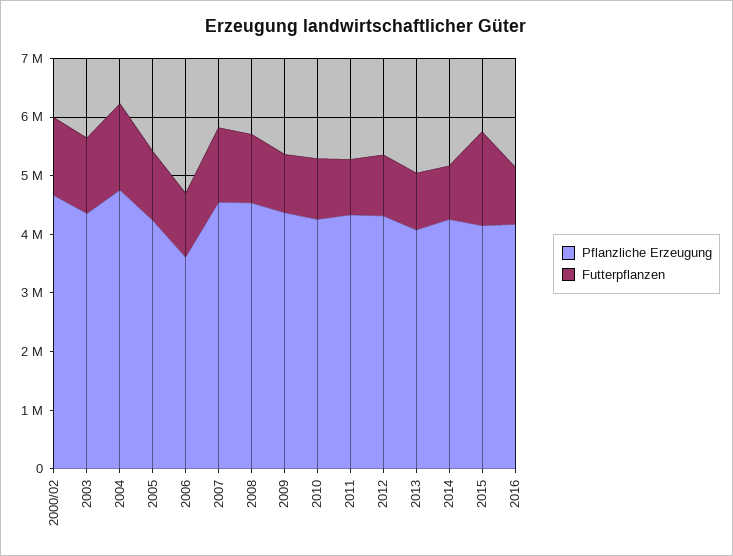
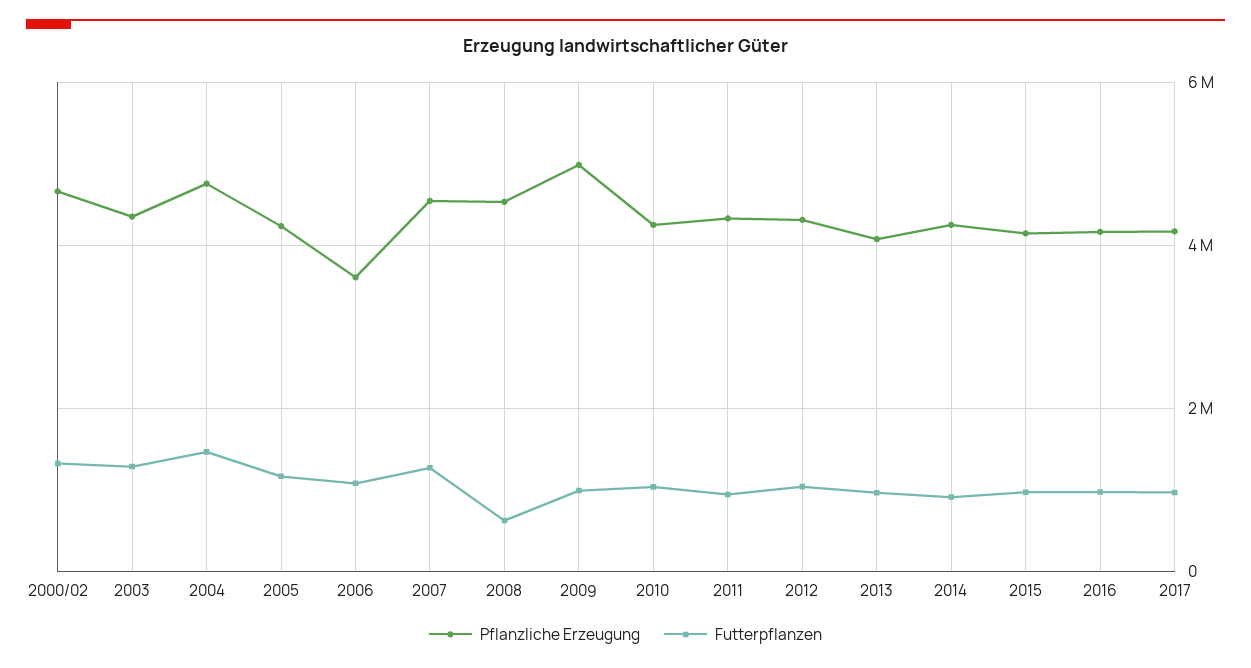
Futterpflanzen, 2008: 1200000 -> 600000
Pflanzliche Erzeugung, 2009: 4400000 -> 5000000
Futterpflanzen, 2015: 1600000 -> 1000000
Pflanzliche Erzeugung, 2017: none -> 4200000
Futterpflanzen, 2017: none -> 1000000

